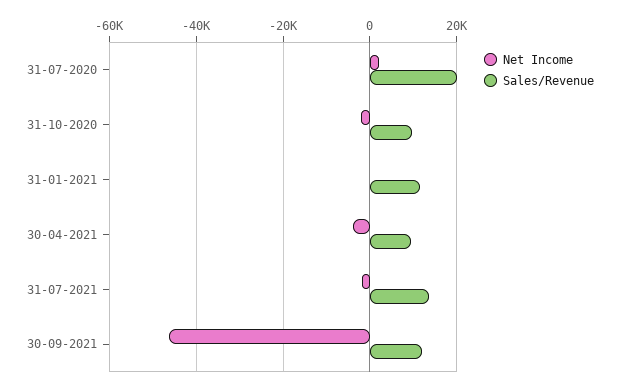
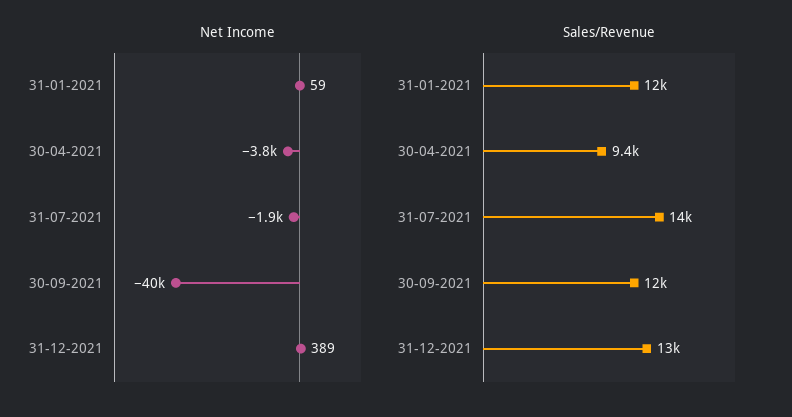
Net Income, 31-07-2020: 2000 -> none
Sales/Revenue, 31-07-2020: 20000 -> none
Net Income, 31-10-2020: -2000 -> none
Sales/Revenue, 31-10-2020: 10000 -> none
Net Income, 30-09-2021: -46000 -> -40000
Net Income, 31-12-2021: none -> 389
Sales/Revenue, 31-12-2021: none -> 13000

